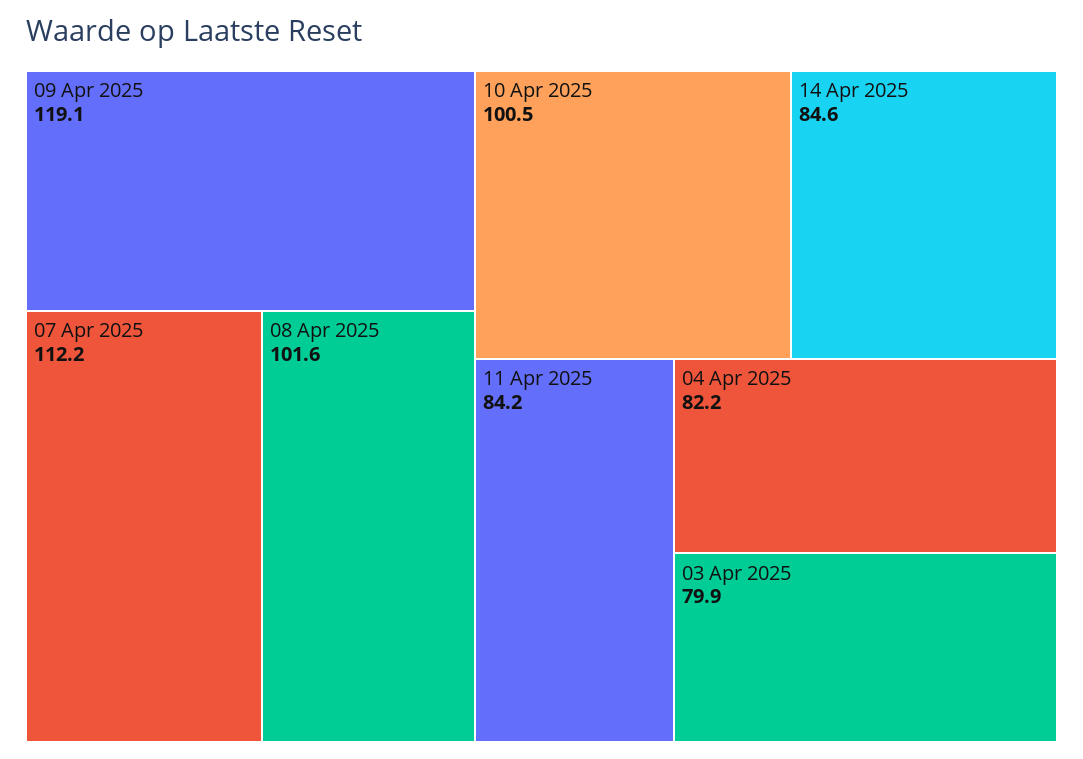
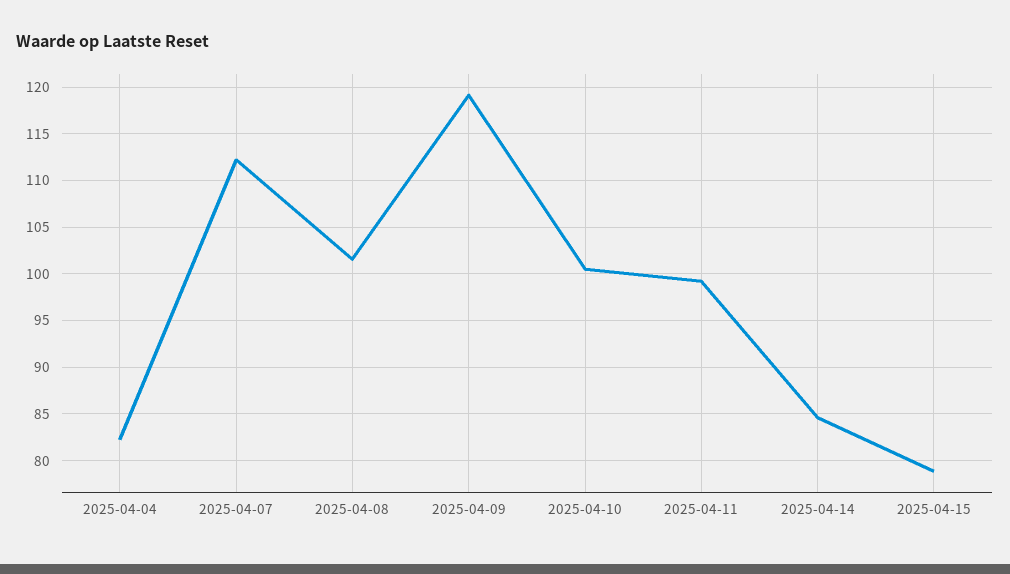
11 Apr 2025: 84.2 -> 99
03 Apr 2025: 79.9 -> none
2025-04-15: none -> 79

